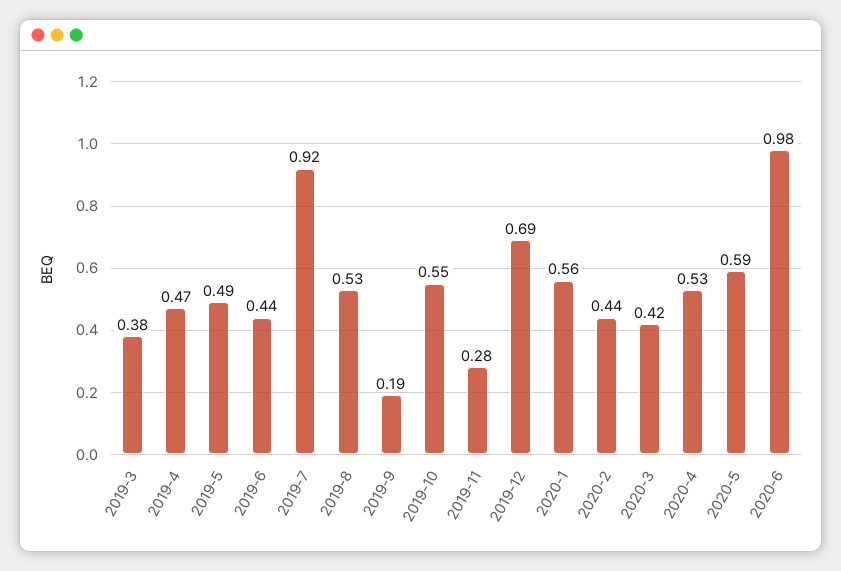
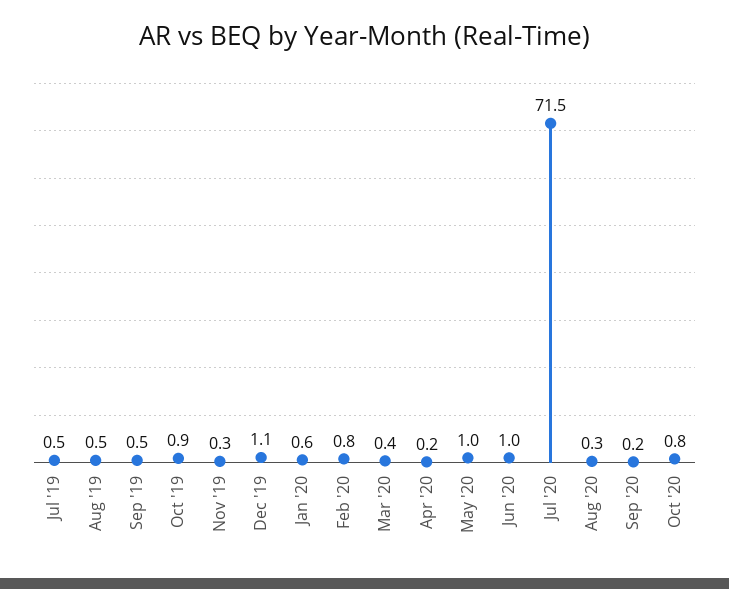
2019-3: 0.38 -> none
2019-4: 0.47 -> none
2019-5: 0.49 -> none
2019-6: 0.44 -> none
2019-7: 0.92 -> 0.5
2019-9: 0.19 -> 0.5
2019-10: 0.55 -> 0.9
2019-12: 0.69 -> 1.1
2020-2: 0.44 -> 0.8
2020-4: 0.53 -> 0.2
2020-5: 0.59 -> 1
Jul '20: none -> 71.5
Aug '20: none -> 0.3
Sep '20: none -> 0.2
Oct '20: none -> 0.8

